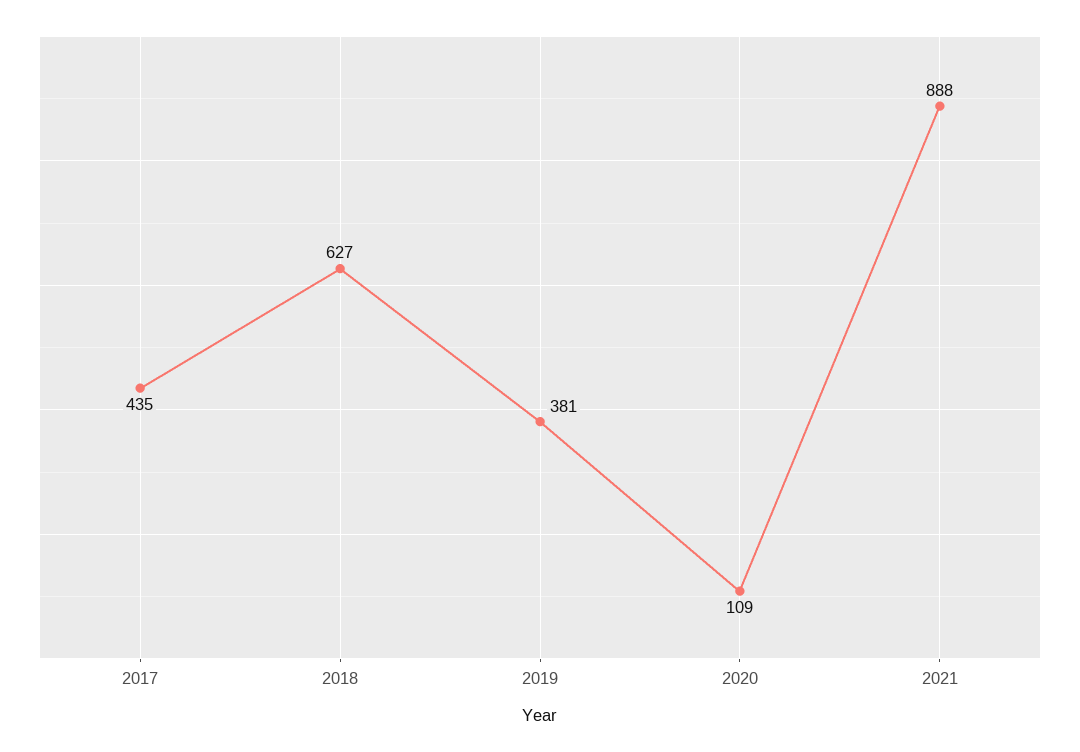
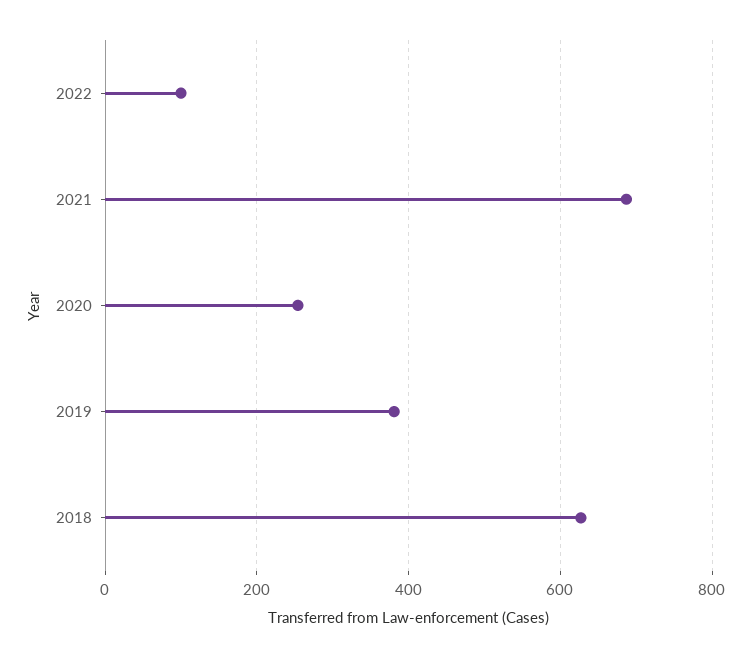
2017: 435 -> none
2020: 109 -> 260
2021: 888 -> 680
2022: none -> 100

